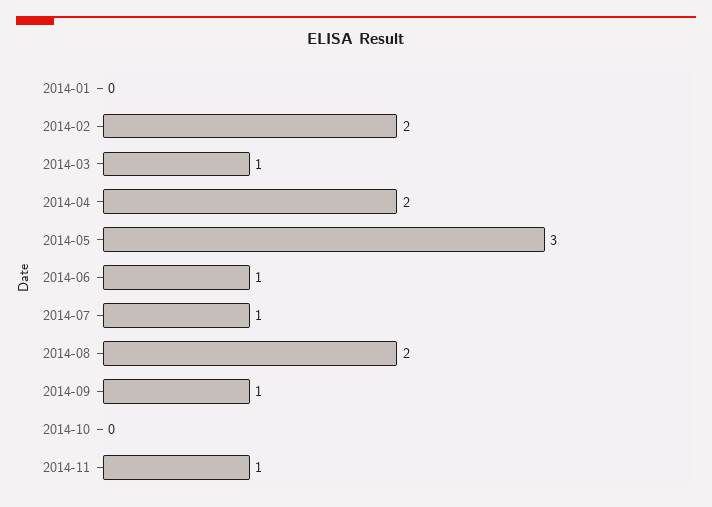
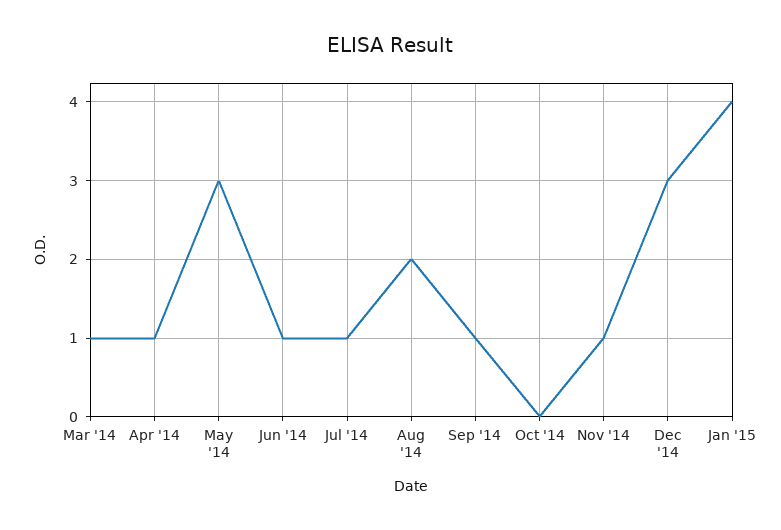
2014-01: 0 -> none
2014-02: 2 -> none
2014-04: 2 -> 1
Dec '14: none -> 3
Jan '15: none -> 4

